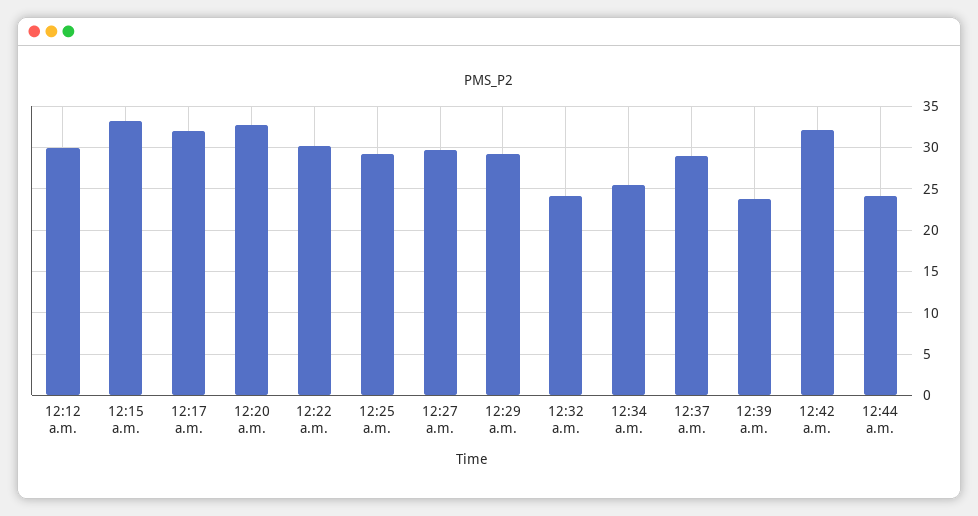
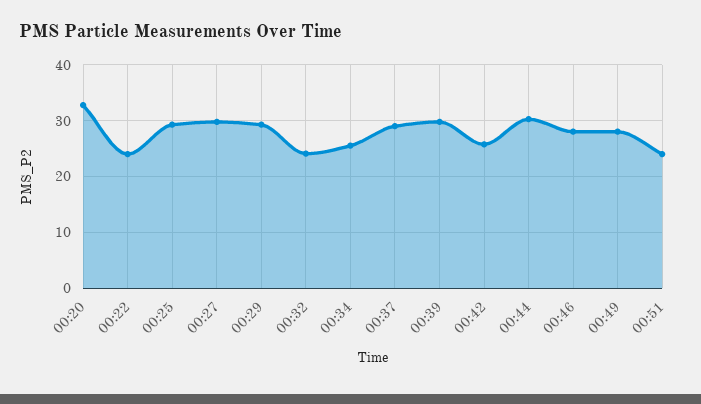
12:12 a.m.: 30 -> none
12:15 a.m.: 33 -> none
12:17 a.m.: 32 -> none
12:22 a.m.: 30 -> 24
12:39 a.m.: 24 -> 30
12:42 a.m.: 32 -> 26
12:44 a.m.: 24 -> 30
00:46: none -> 28
00:49: none -> 28
00:51: none -> 24

